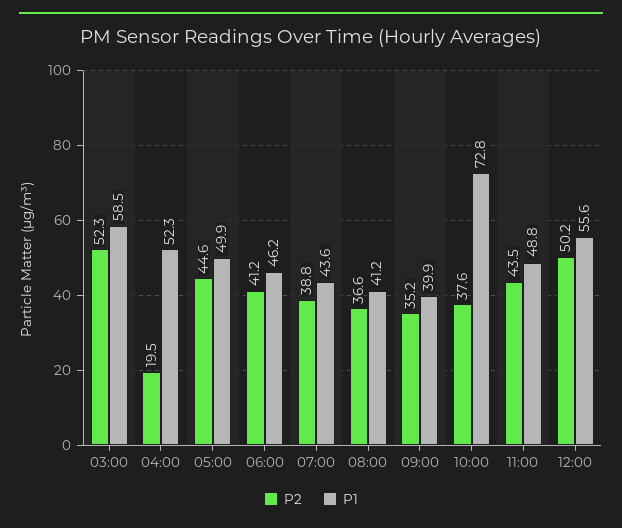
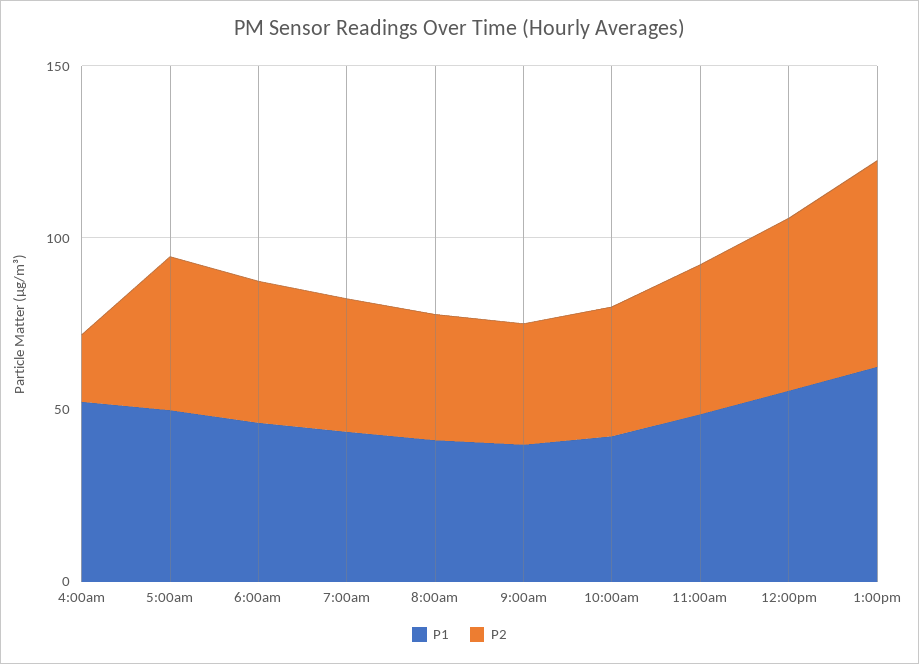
P2, 03:00: 52.3 -> none
P1, 03:00: 58.5 -> none
P1, 10:00: 72.8 -> 40
P1, 1:00pm: none -> 60
P2, 1:00pm: none -> 60

